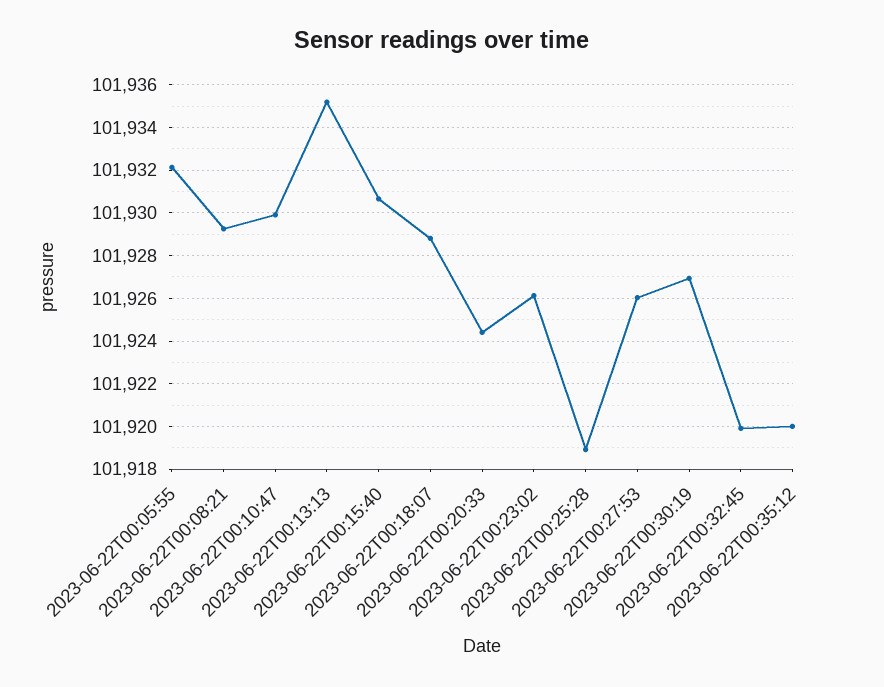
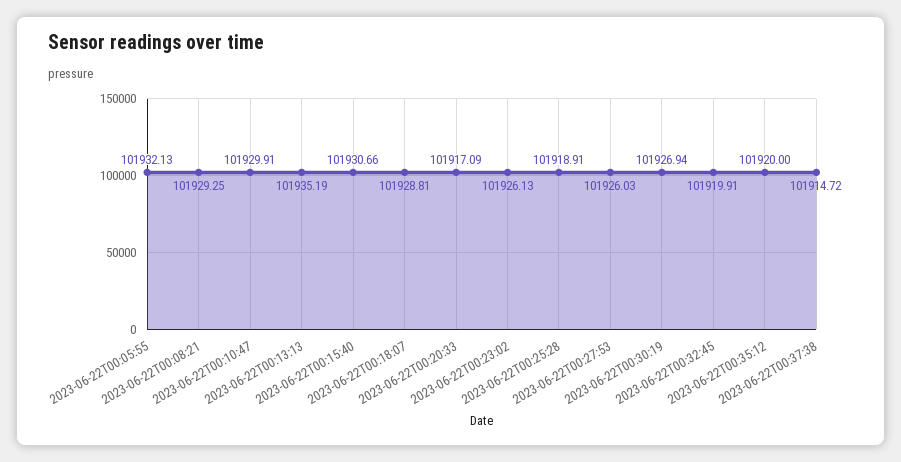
2023-06-22T00:20:33: 101924.5 -> 101917.09
2023-06-22T00:37:38: none -> 101914.72

